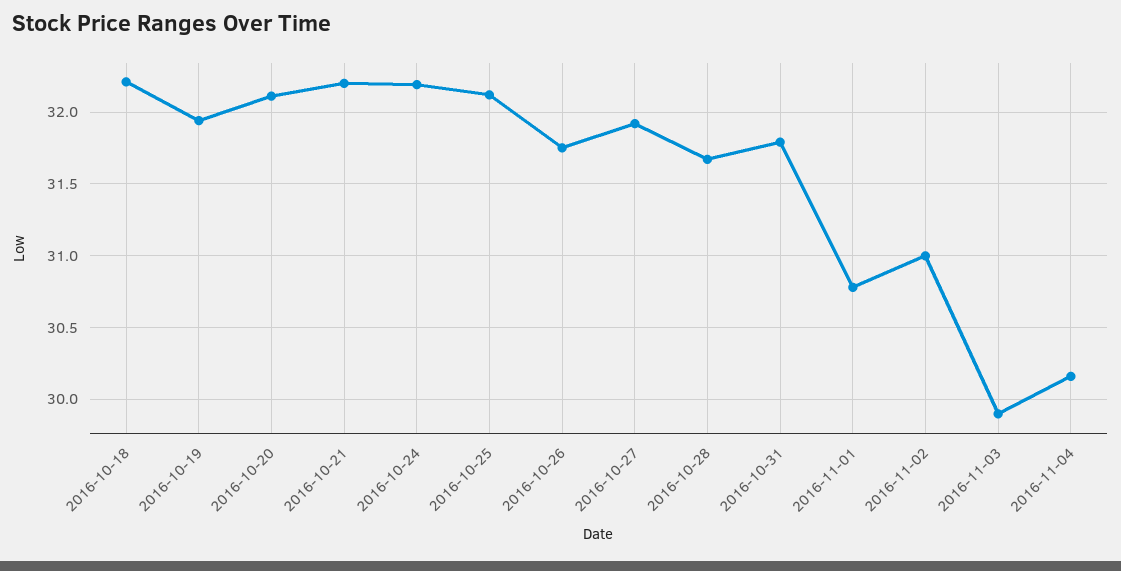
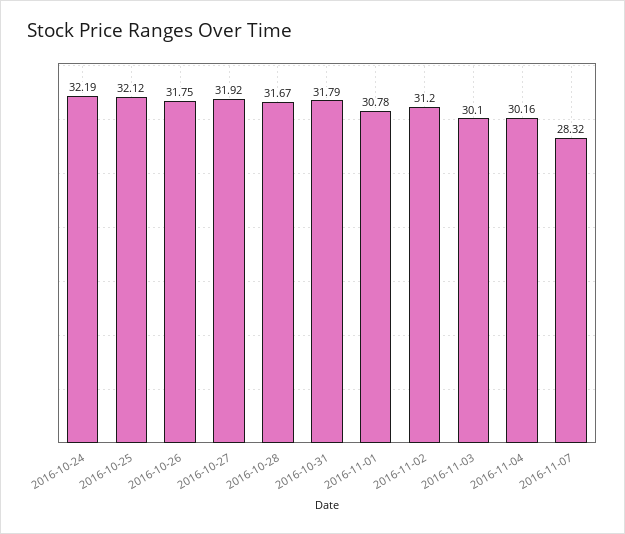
2016-10-18: 32.2 -> none
2016-10-19: 31.95 -> none
2016-10-20: 32.1 -> none
2016-10-21: 32.2 -> none
2016-11-02: 31 -> 31.2
2016-11-03: 29.9 -> 30.1
2016-11-07: none -> 28.32

